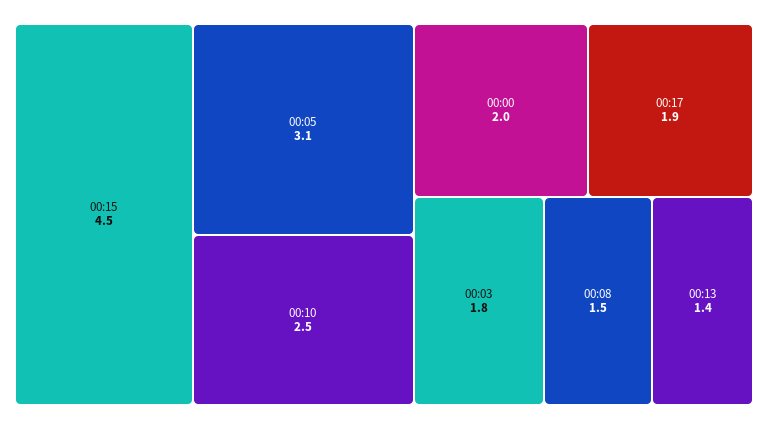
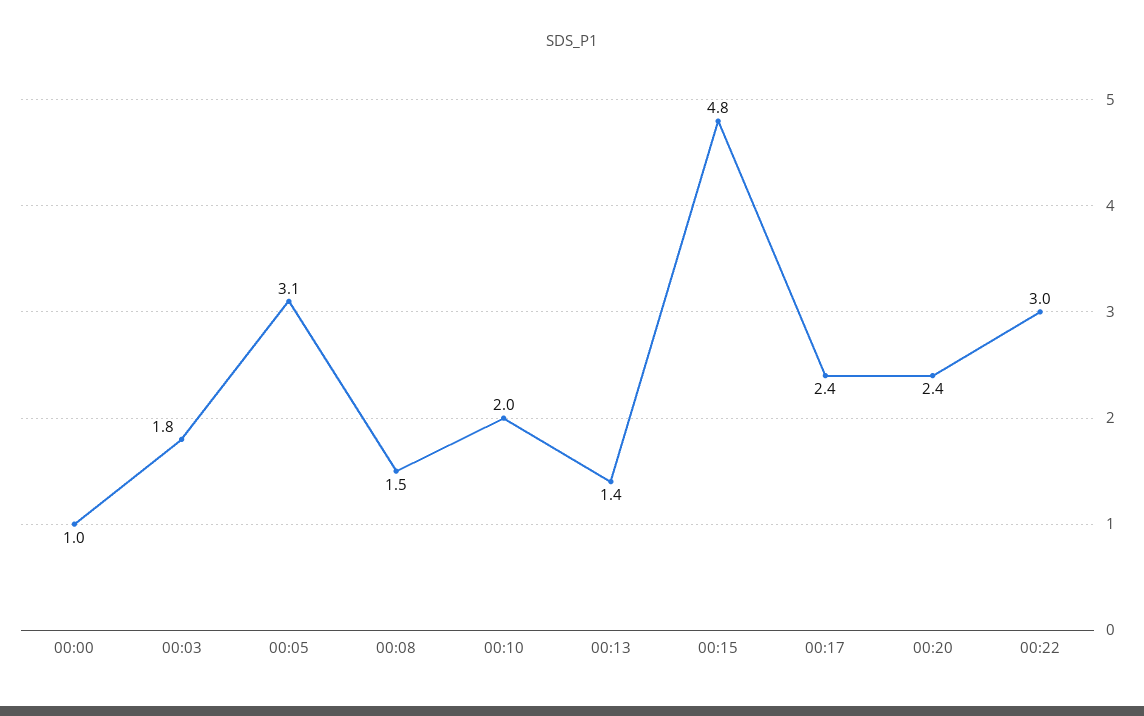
00:15: 4.5 -> 4.8
00:10: 2.5 -> 2
00:00: 2 -> 1
00:17: 1.9 -> 2.4
00:20: none -> 2.4
00:22: none -> 3

